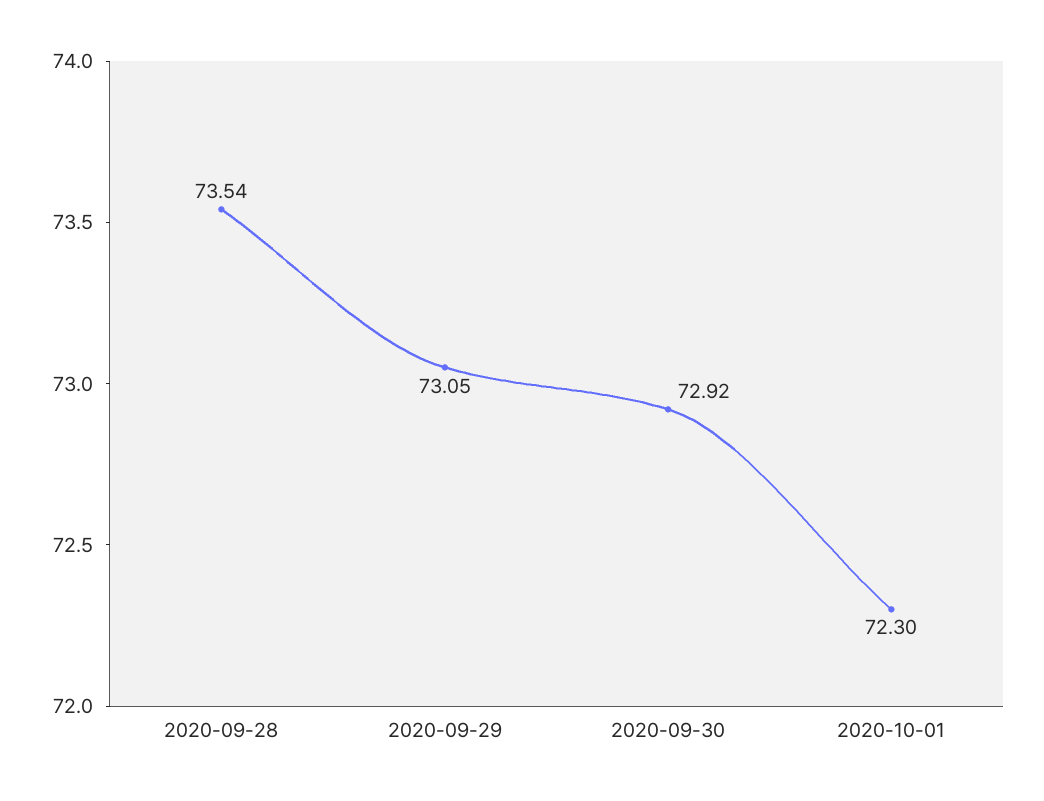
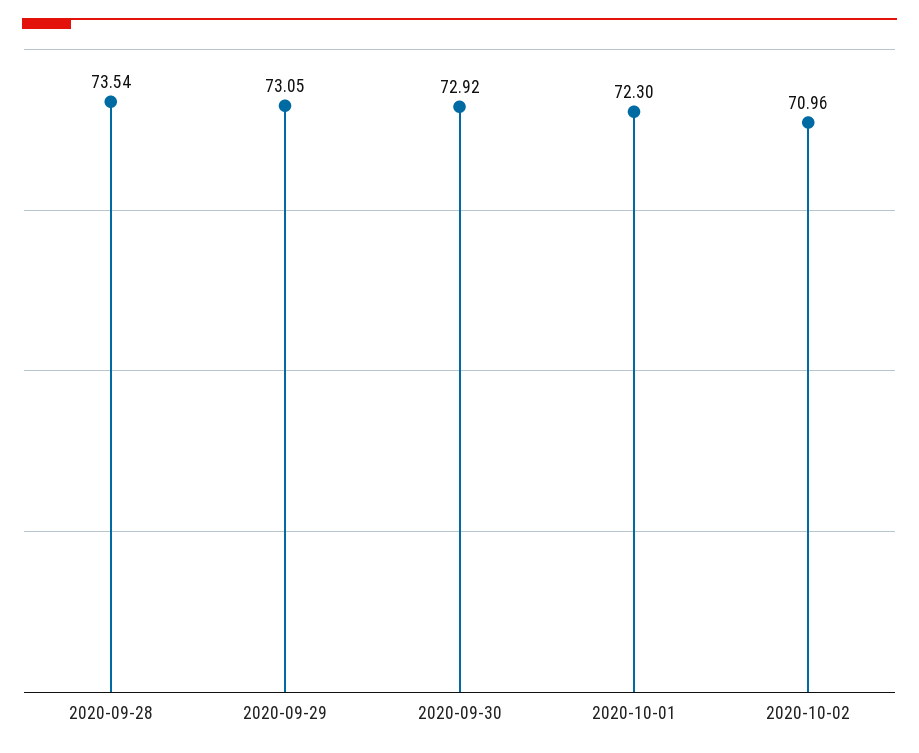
2020-10-02: none -> 70.96

